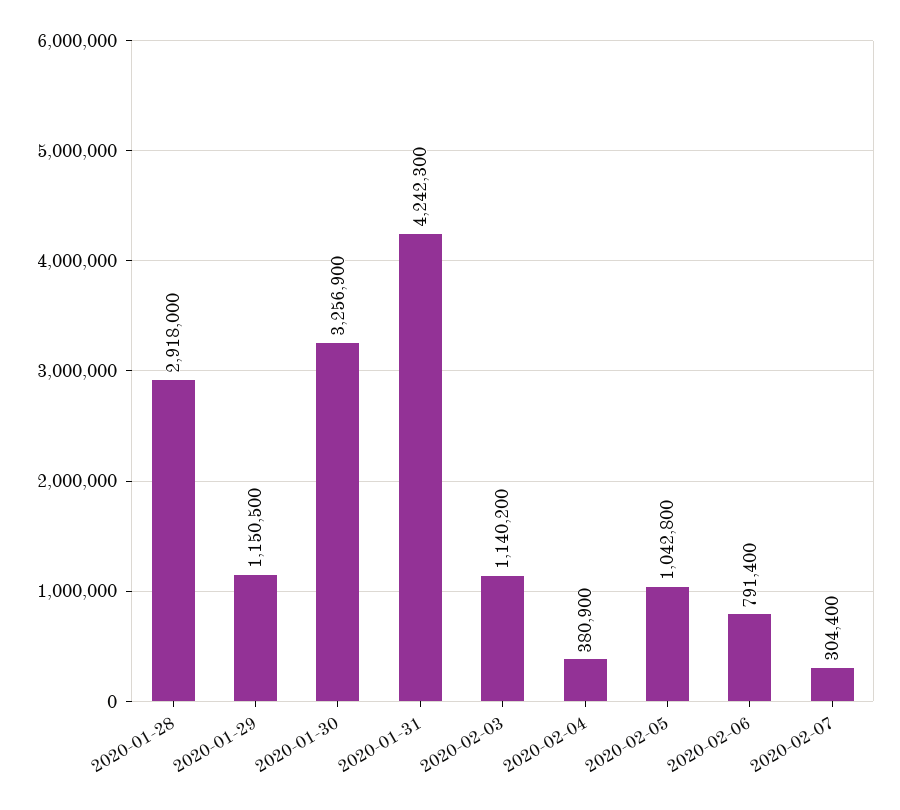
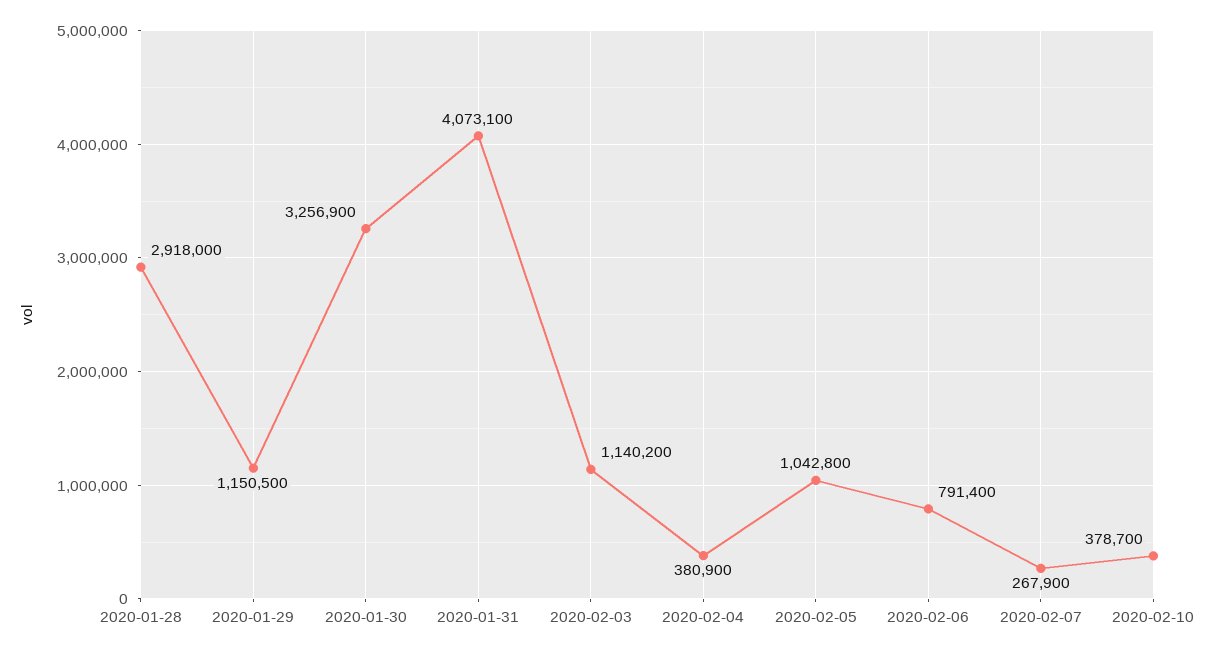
2020-01-31: 4242300 -> 4073100
2020-02-07: 304400 -> 267900
2020-02-10: none -> 378700

